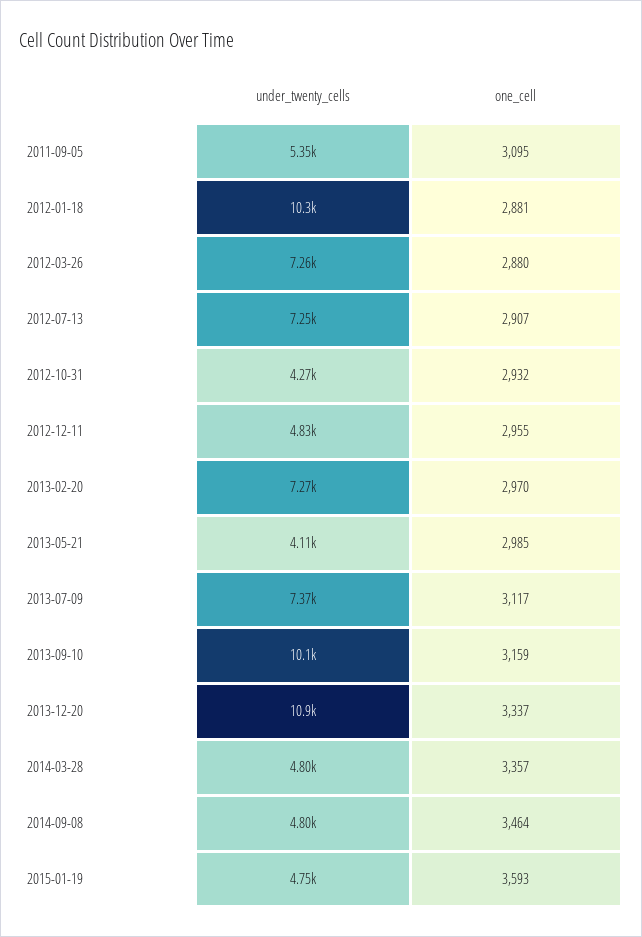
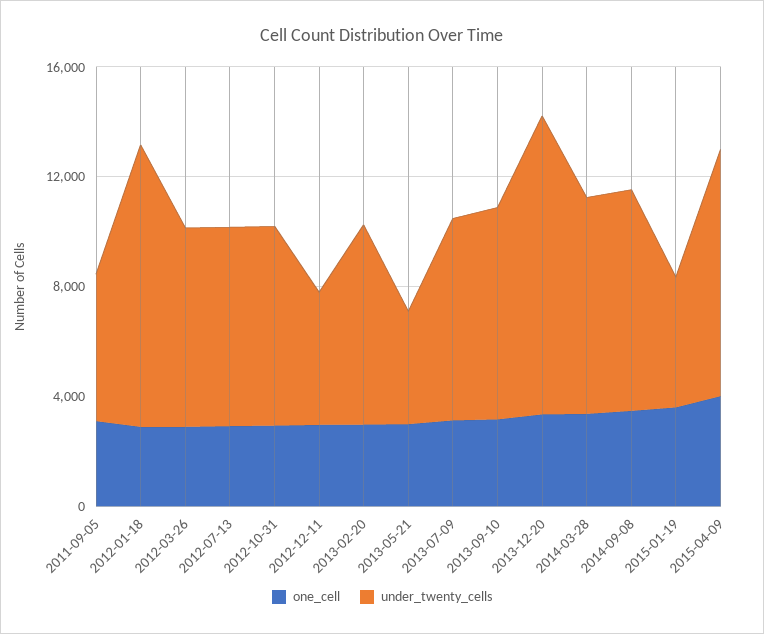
under_twenty_cells, 2012-10-31: 4270 -> 7000
under_twenty_cells, 2013-09-10: 10100 -> 8000
under_twenty_cells, 2014-03-28: 4800 -> 8000
under_twenty_cells, 2014-09-08: 4800 -> 8000
one_cell, 2015-04-09: none -> 4000
under_twenty_cells, 2015-04-09: none -> 9000

